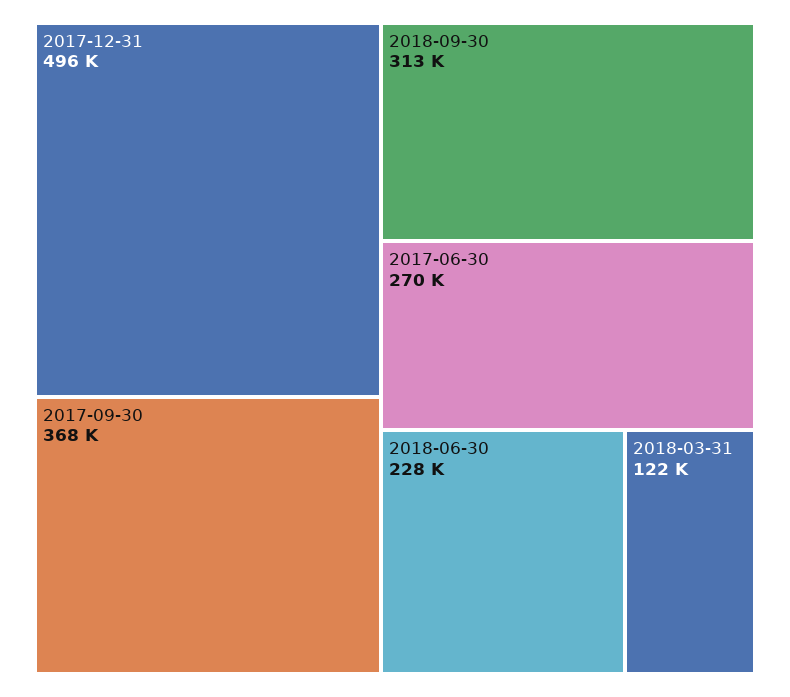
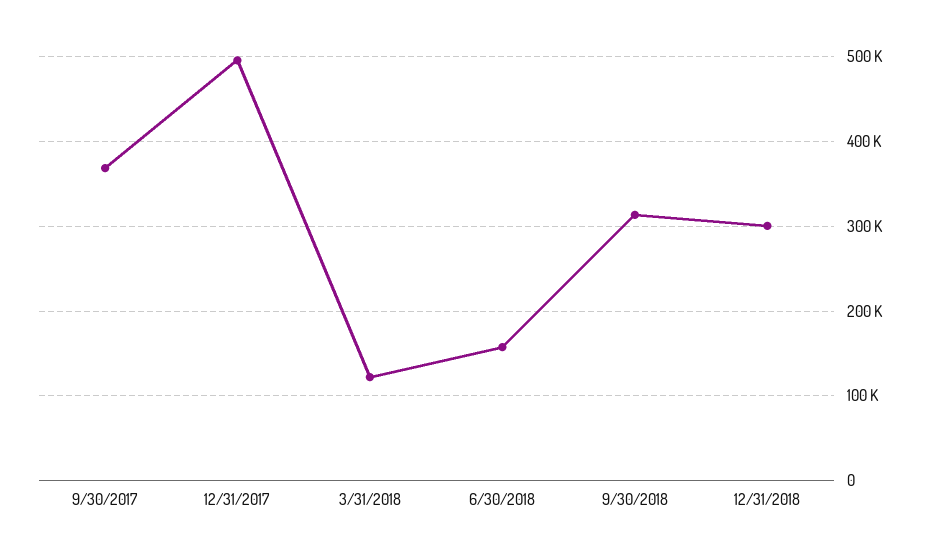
2017-06-30: 270000 -> none
2018-06-30: 228000 -> 160000
12/31/2018: none -> 300000

